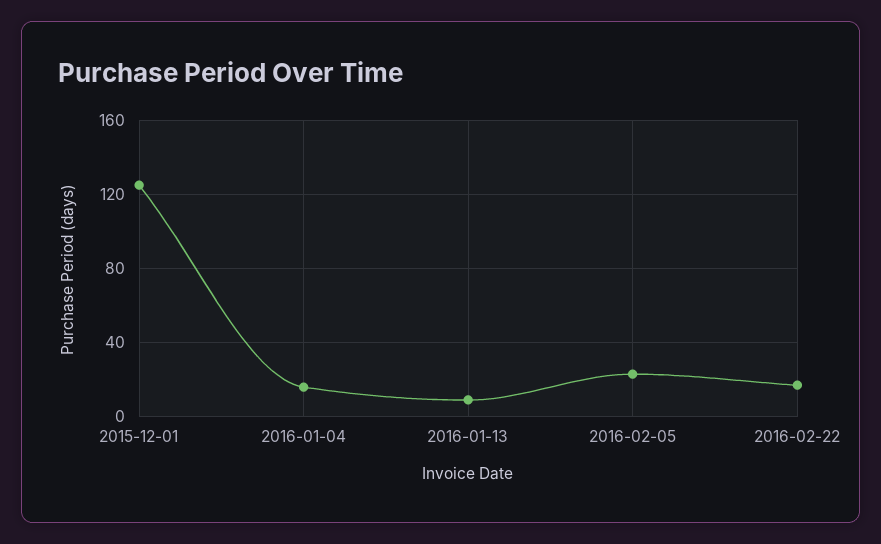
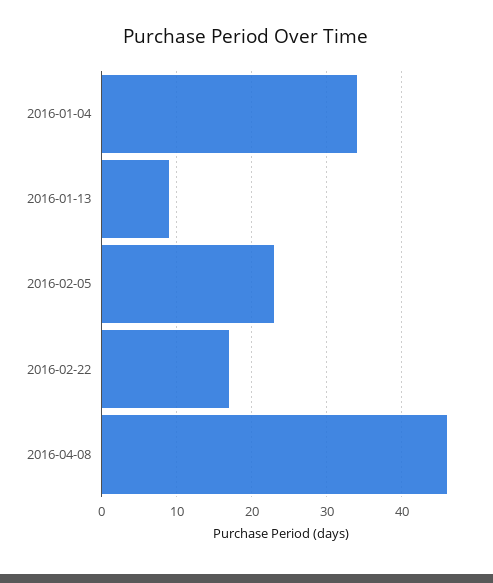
2015-12-01: 125 -> none
2016-01-04: 15 -> 34
2016-04-08: none -> 46

